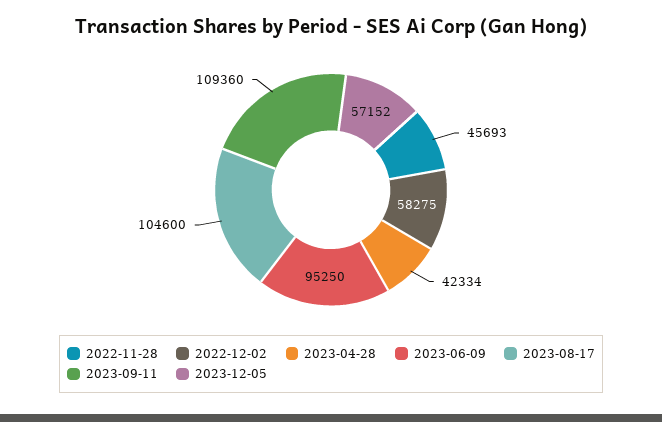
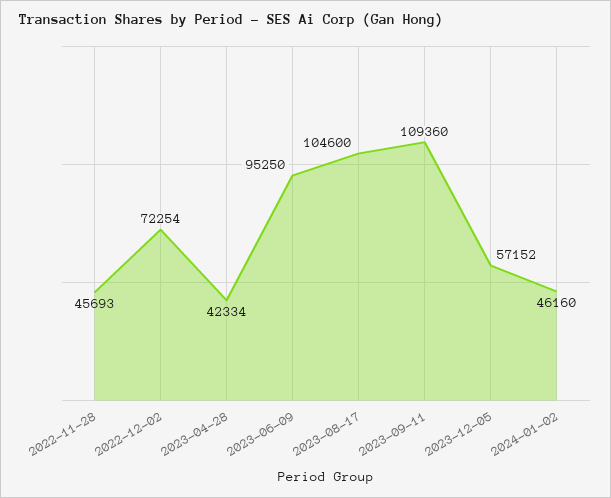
2022-12-02: 58275 -> 72254
2024-01-02: none -> 46160

